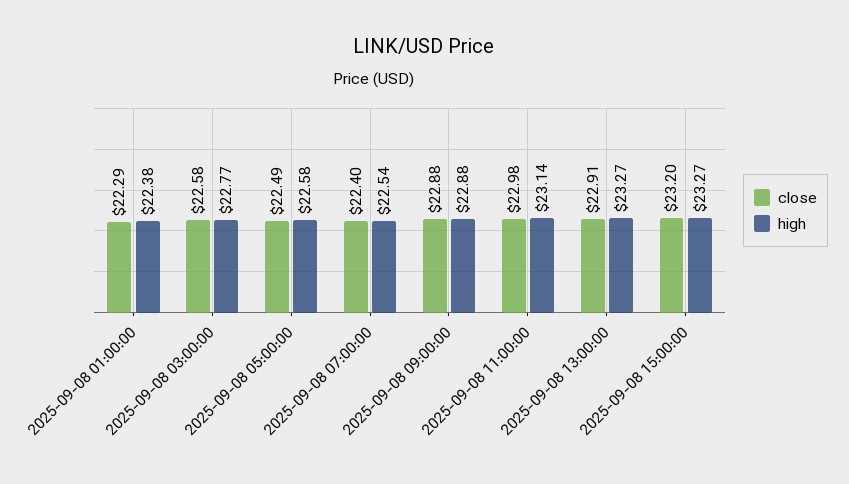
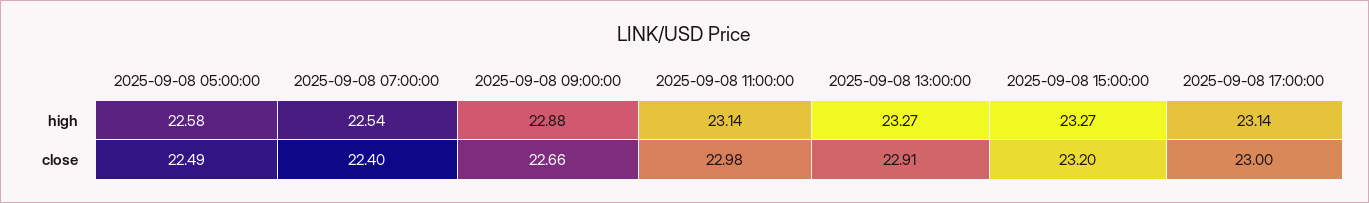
close, 2025-09-08 01:00:00: 22.29 -> none
high, 2025-09-08 01:00:00: 22.38 -> none
close, 2025-09-08 03:00:00: 22.58 -> none
high, 2025-09-08 03:00:00: 22.77 -> none
close, 2025-09-08 09:00:00: 22.88 -> 22.66
high, 2025-09-08 17:00:00: none -> 23.14
close, 2025-09-08 17:00:00: none -> 23

